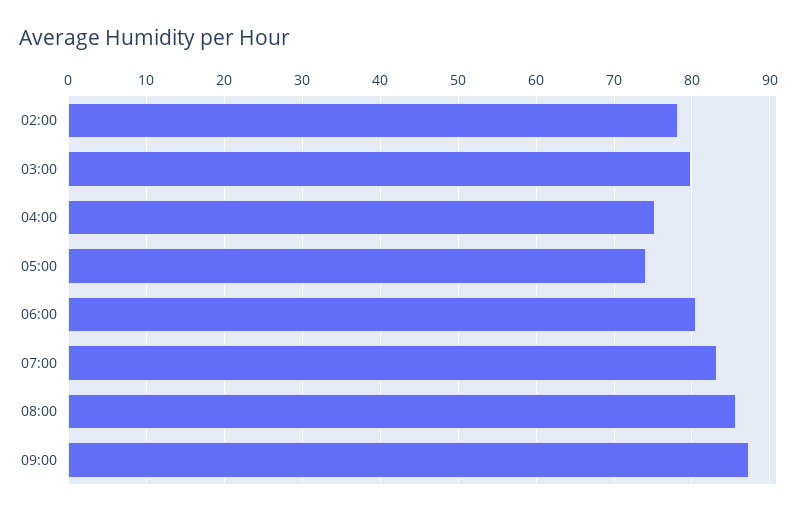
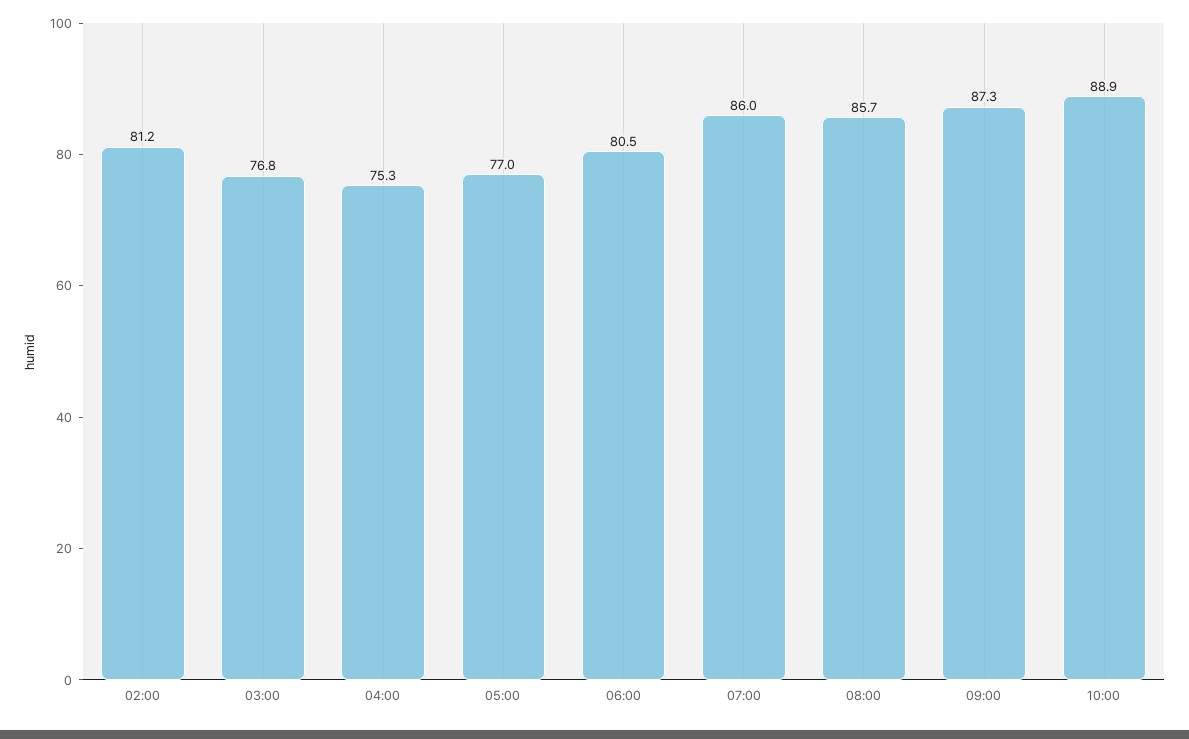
02:00: 78 -> 81.2
03:00: 80 -> 76.8
05:00: 74 -> 77
07:00: 83 -> 86
10:00: none -> 88.9

